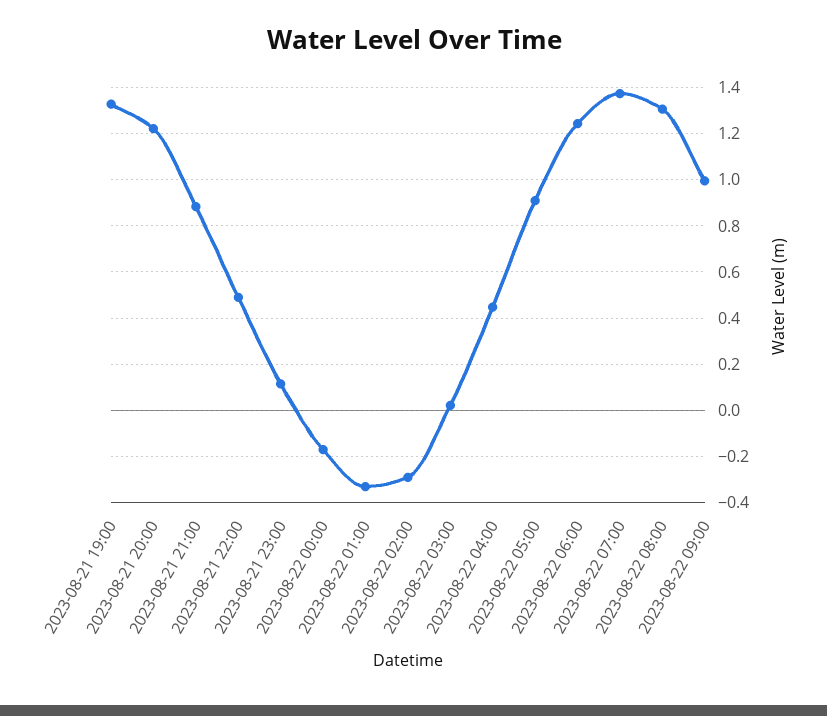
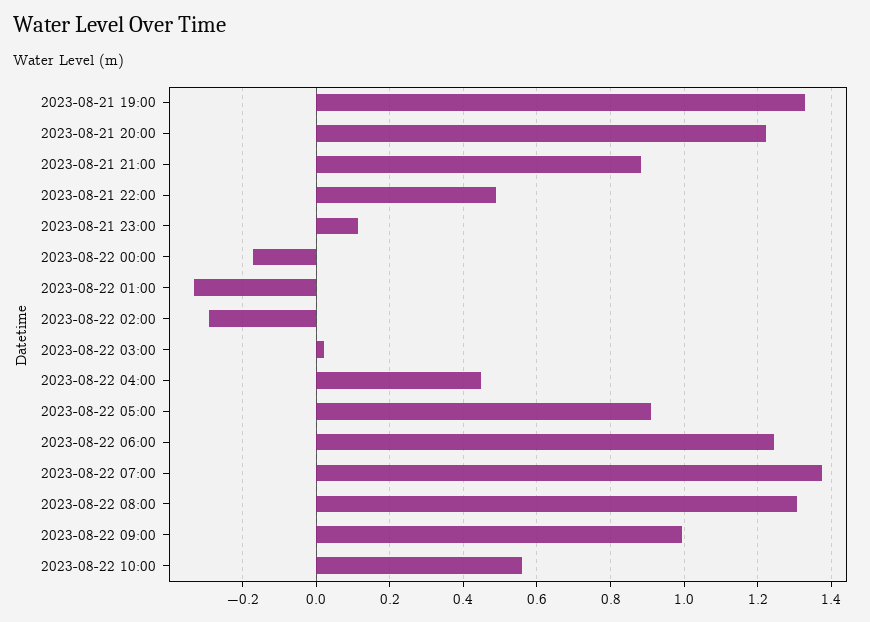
2023-08-22 10:00: none -> 0.56

